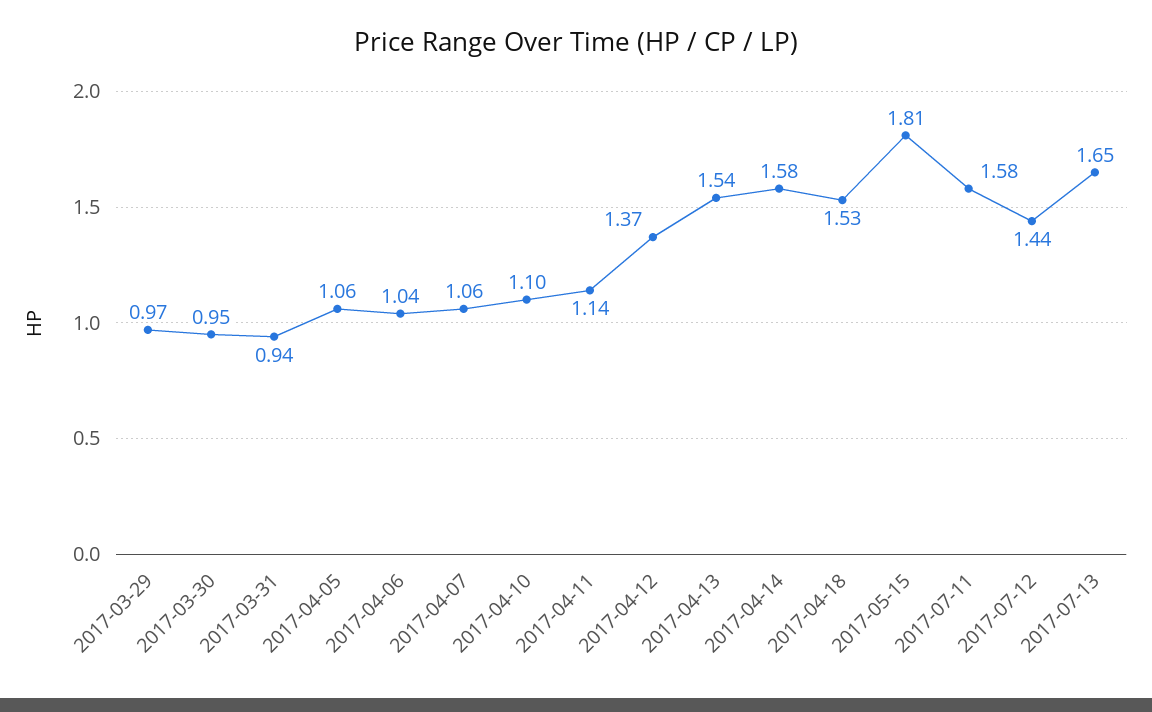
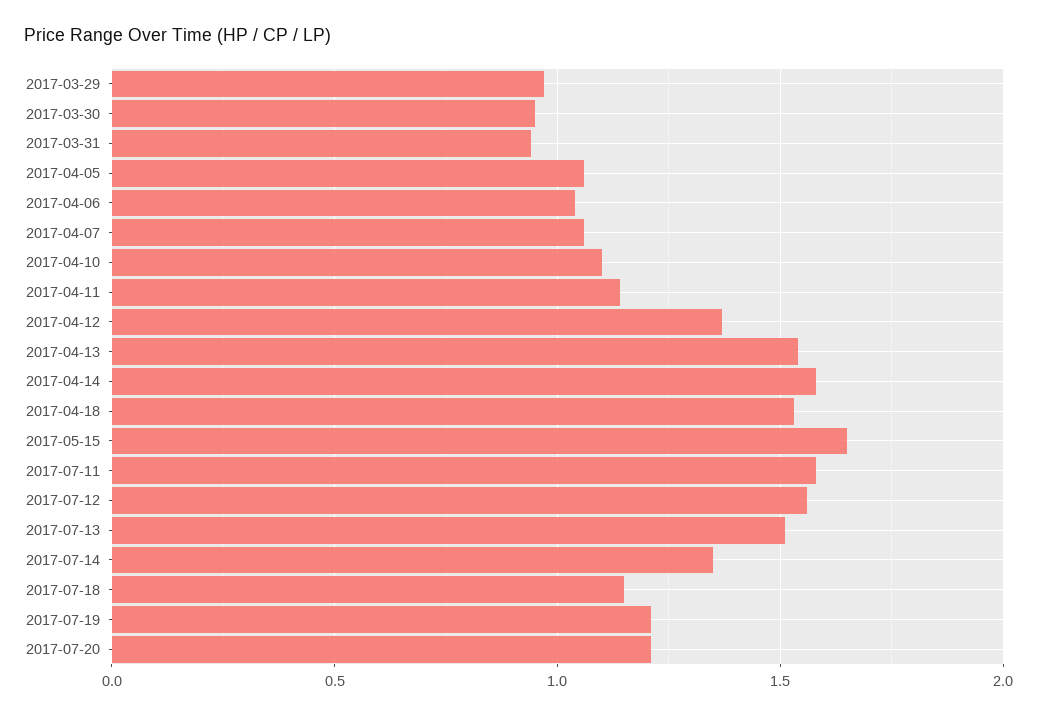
2017-05-15: 1.81 -> 1.65
2017-07-12: 1.44 -> 1.55
2017-07-13: 1.65 -> 1.5
2017-07-14: none -> 1.35
2017-07-18: none -> 1.15
2017-07-19: none -> 1.2
2017-07-20: none -> 1.2

